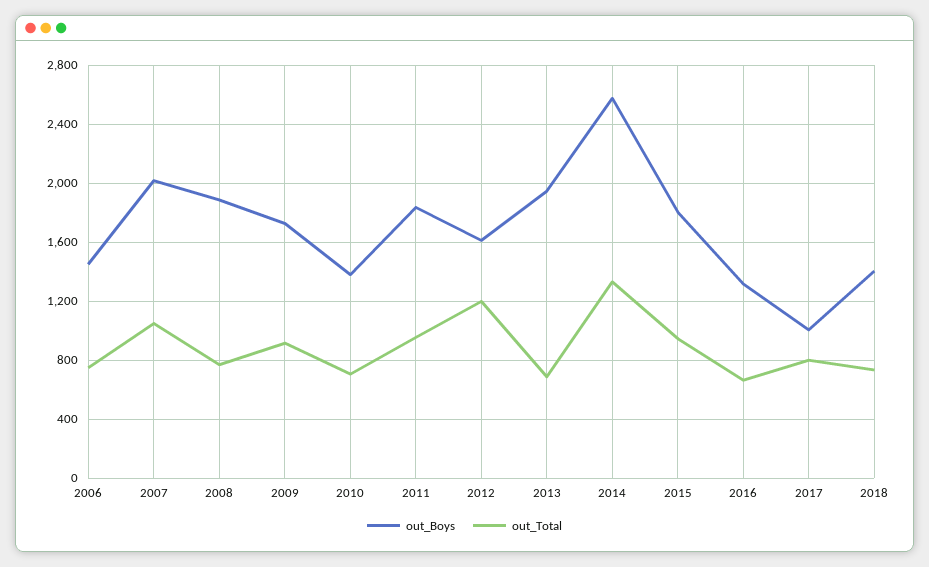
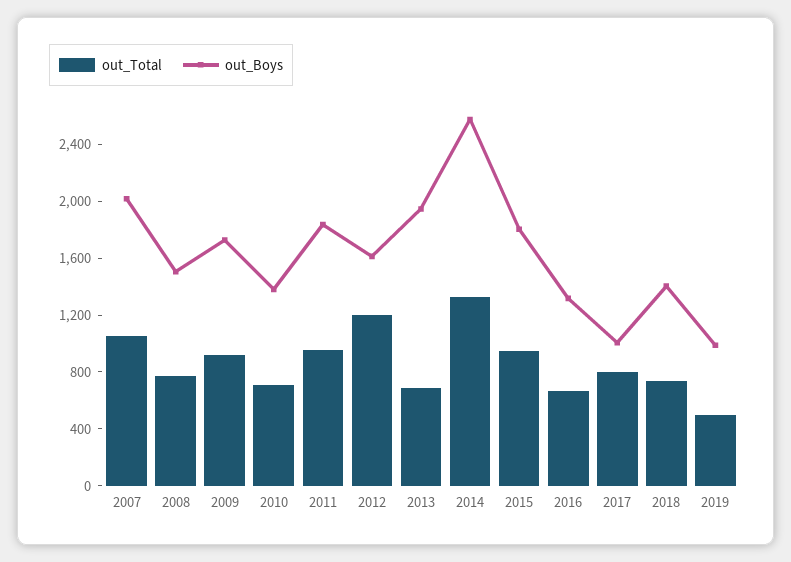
out_Boys, 2006: 1450 -> none
out_Total, 2006: 750 -> none
out_Boys, 2008: 1900 -> 1500
out_Total, 2019: none -> 500
out_Boys, 2019: none -> 1000

